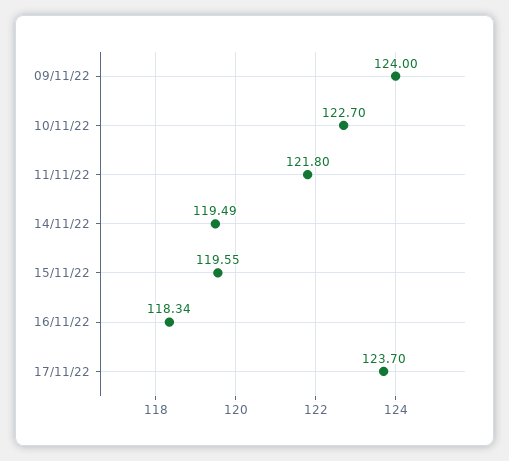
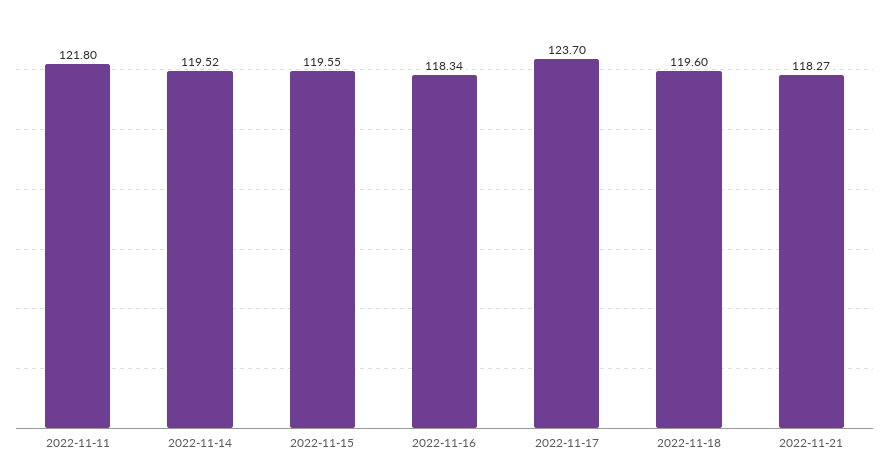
09/11/22: 124 -> none
10/11/22: 122.7 -> none
14/11/22: 119.49 -> 119.52
2022-11-18: none -> 119.6
2022-11-21: none -> 118.27

